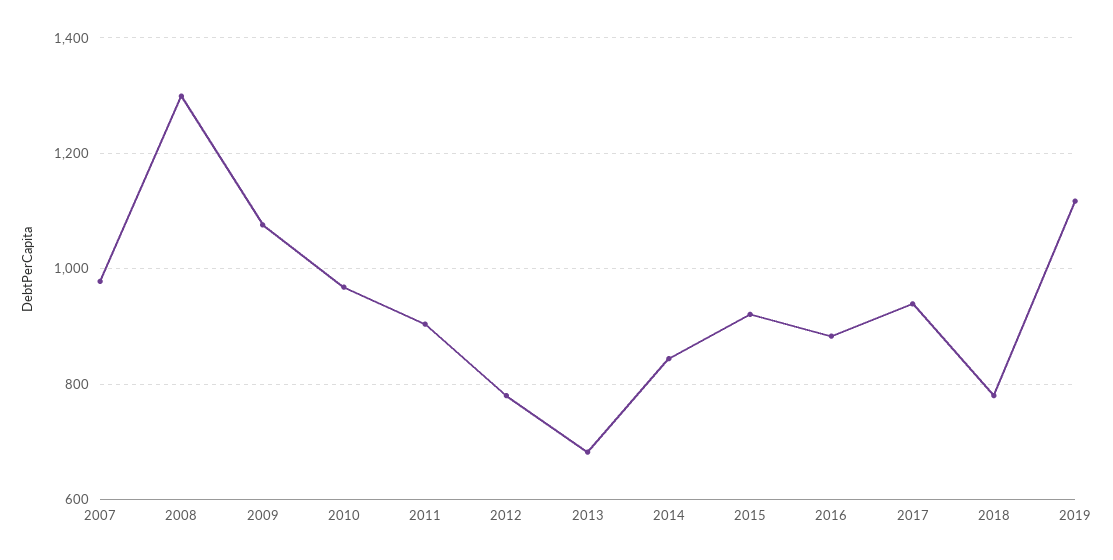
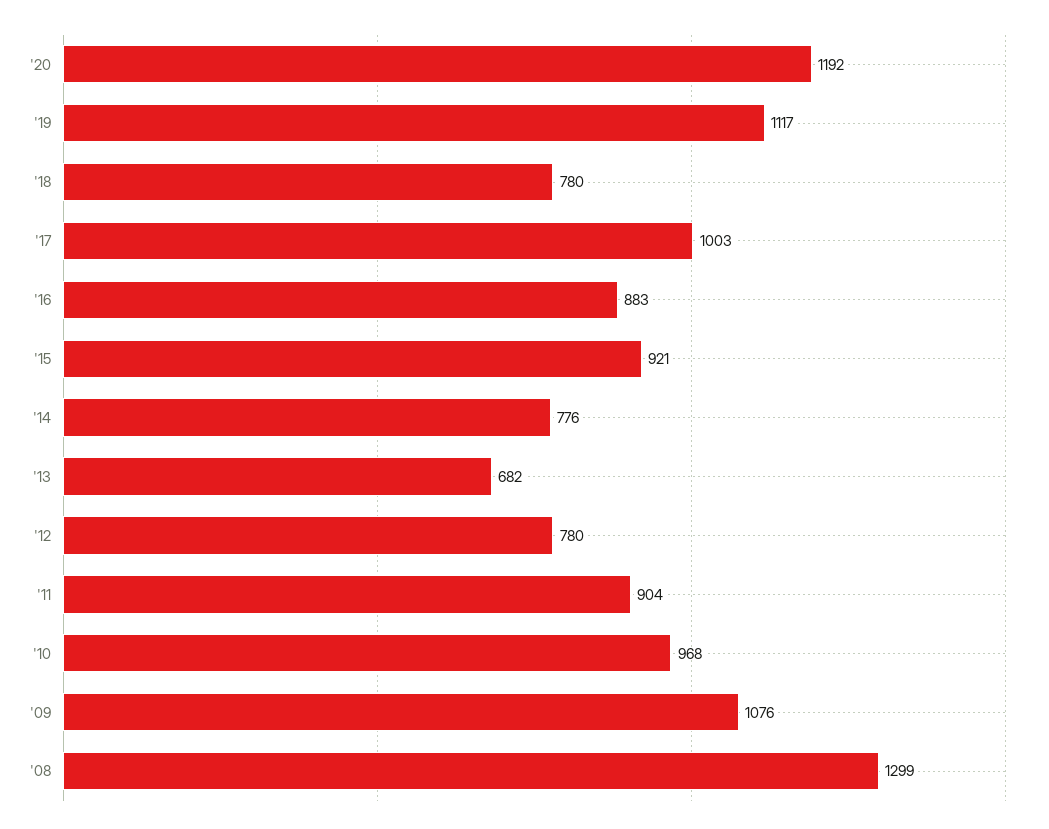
2007: 980 -> none
2014: 840 -> 776
2017: 940 -> 1003
'20: none -> 1192

